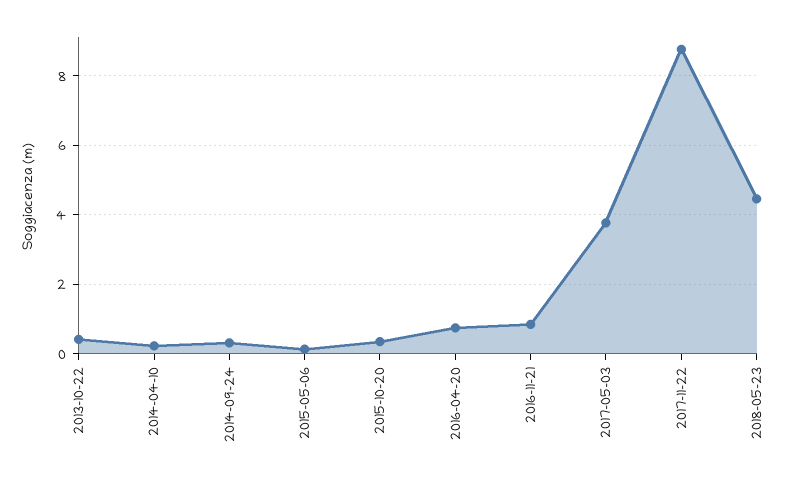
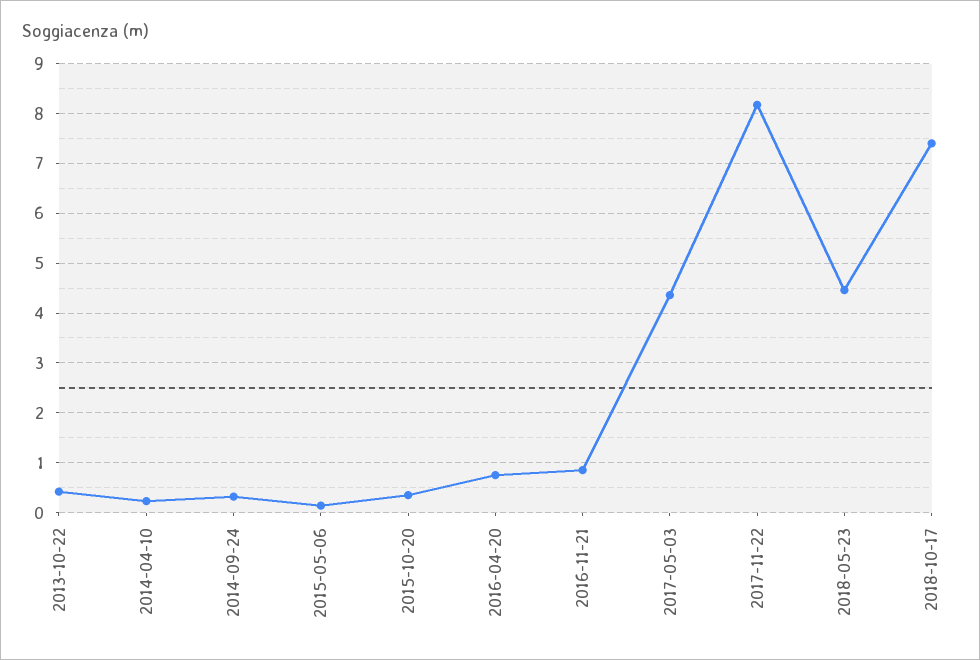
2017-05-03: 3.8 -> 4.4
2017-11-22: 8.8 -> 8.2
2018-10-17: none -> 7.4

